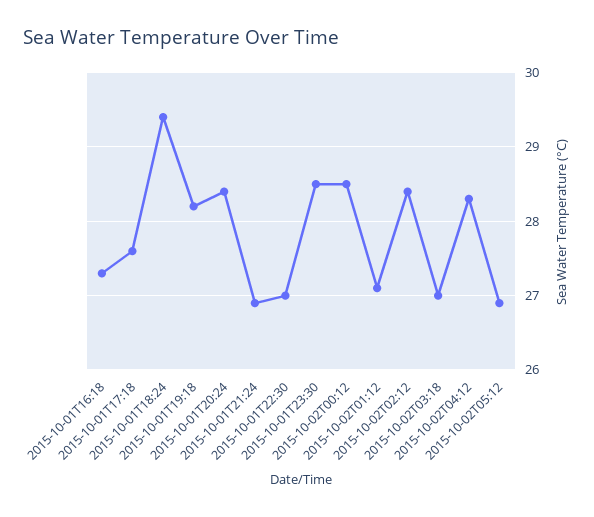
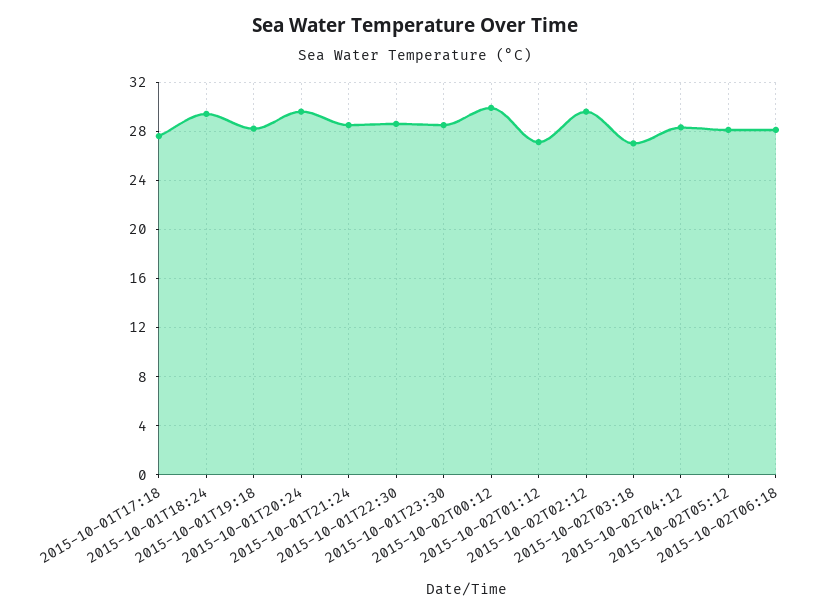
2015-10-01T16:18: 27.3 -> none
2015-10-01T20:24: 28.4 -> 29.5
2015-10-01T21:24: 26.9 -> 28.5
2015-10-01T22:30: 27 -> 28.5
2015-10-02T00:12: 28.5 -> 30
2015-10-02T02:12: 28.4 -> 29.5
2015-10-02T05:12: 26.9 -> 28
2015-10-02T06:18: none -> 28

